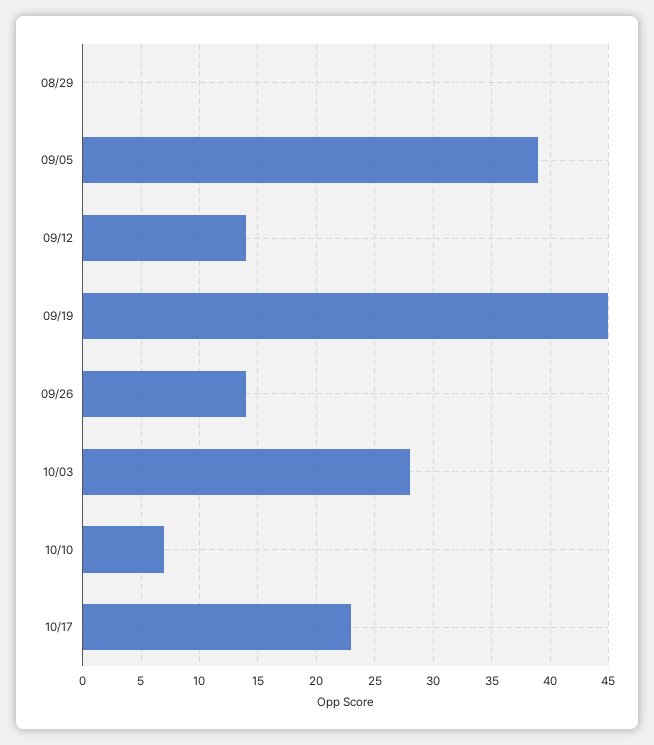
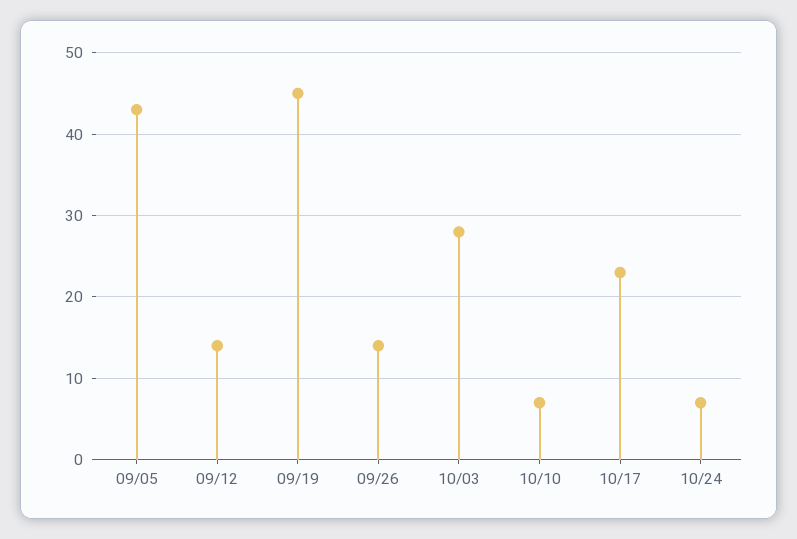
08/29: 0 -> none
09/05: 39 -> 43
10/24: none -> 7

